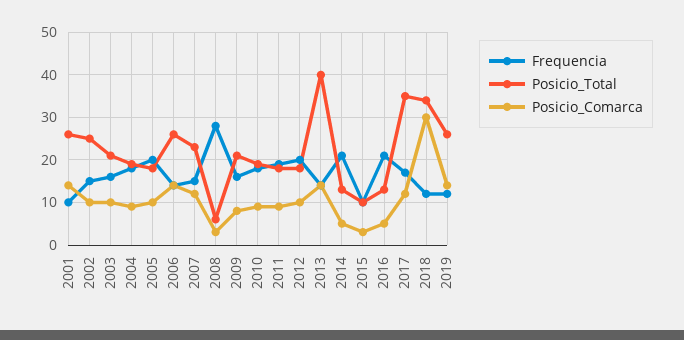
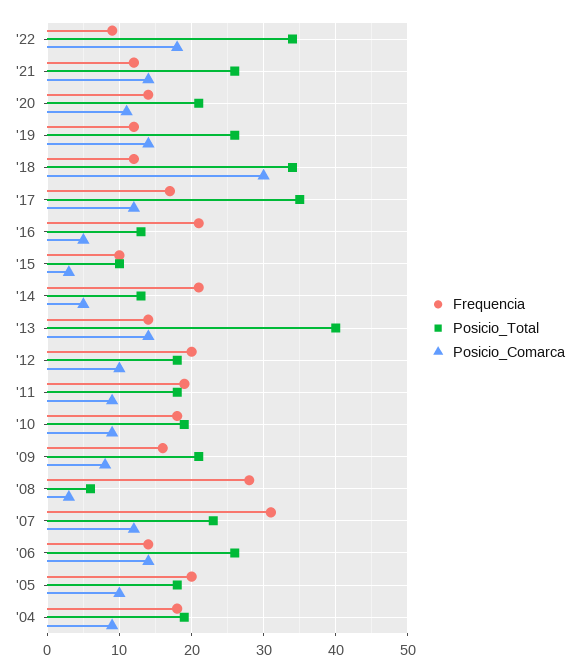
Frequencia, 2001: 10 -> none
Posicio_Total, 2001: 25 -> none
Posicio_Comarca, 2001: 15 -> none
Frequencia, 2002: 15 -> none
Posicio_Total, 2002: 25 -> none
Posicio_Comarca, 2002: 10 -> none
Frequencia, 2003: 15 -> none
Posicio_Total, 2003: 20 -> none
Posicio_Comarca, 2003: 10 -> none
Frequencia, 2007: 15 -> 31
Frequencia, '22: none -> 9
Posicio_Total, '22: none -> 34
Posicio_Comarca, '22: none -> 18
Frequencia, '21: none -> 12
Posicio_Total, '21: none -> 26
Posicio_Comarca, '21: none -> 14
Frequencia, '20: none -> 14
Posicio_Total, '20: none -> 21
Posicio_Comarca, '20: none -> 11

